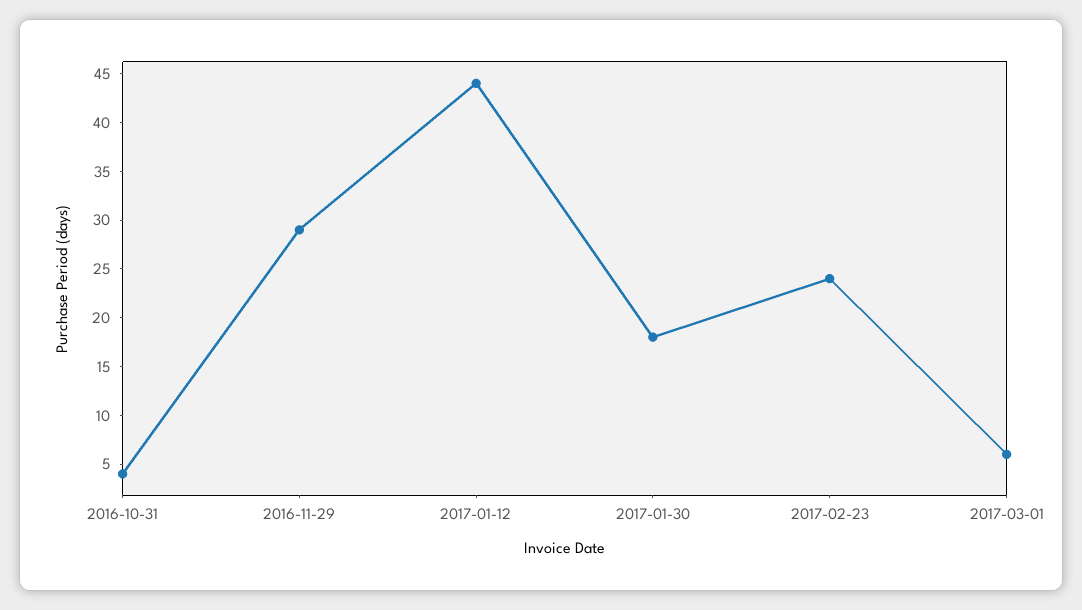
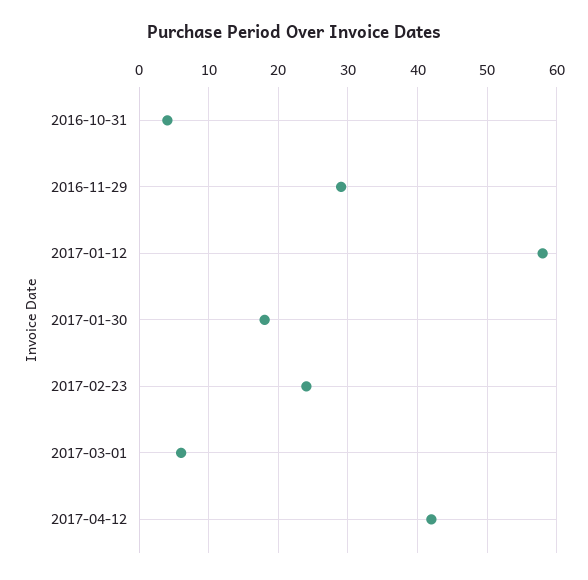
2017-01-12: 44 -> 58
2017-04-12: none -> 42

